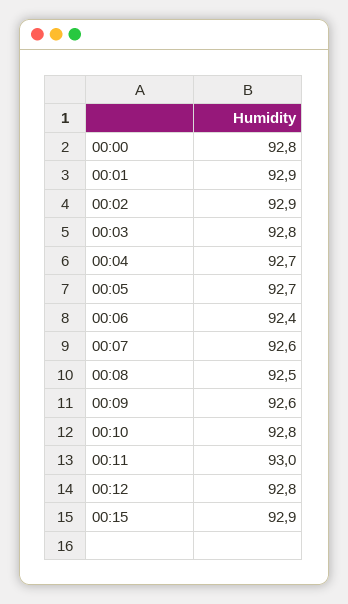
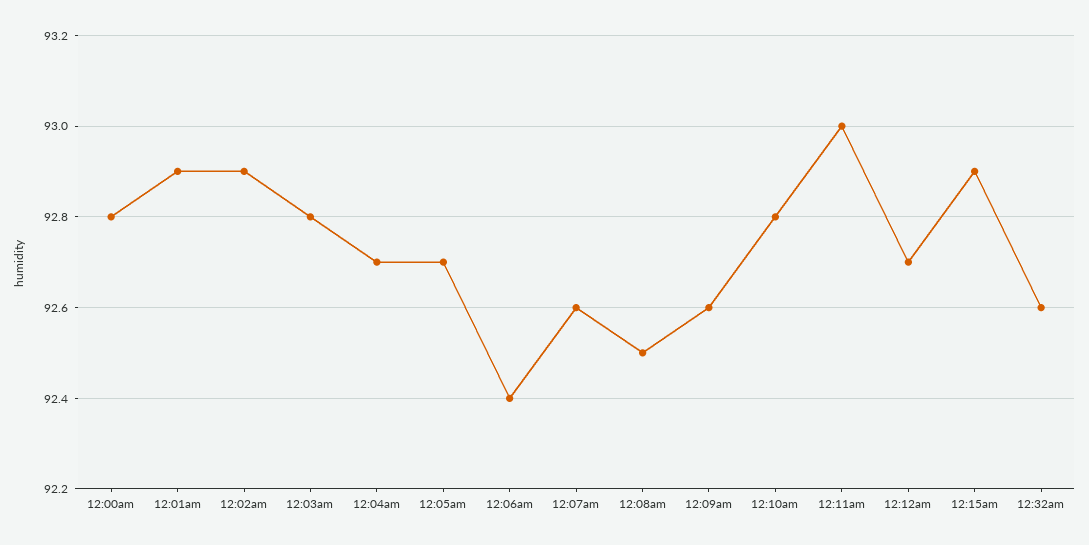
00:12: 92.8 -> 92.7
12:32am: none -> 92.6

